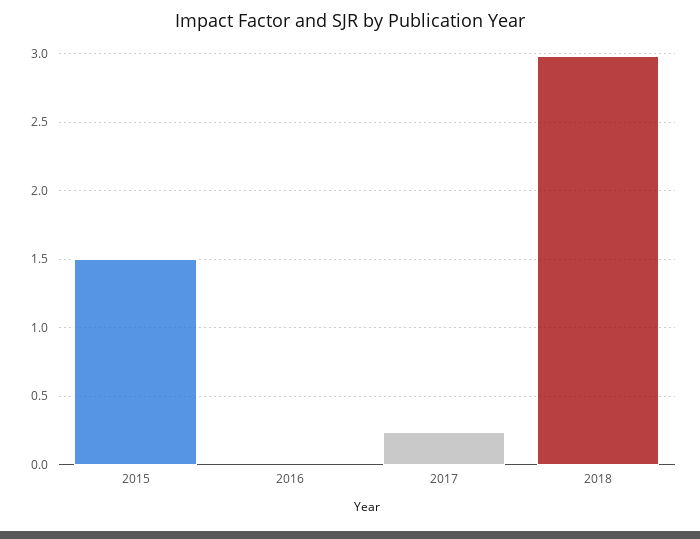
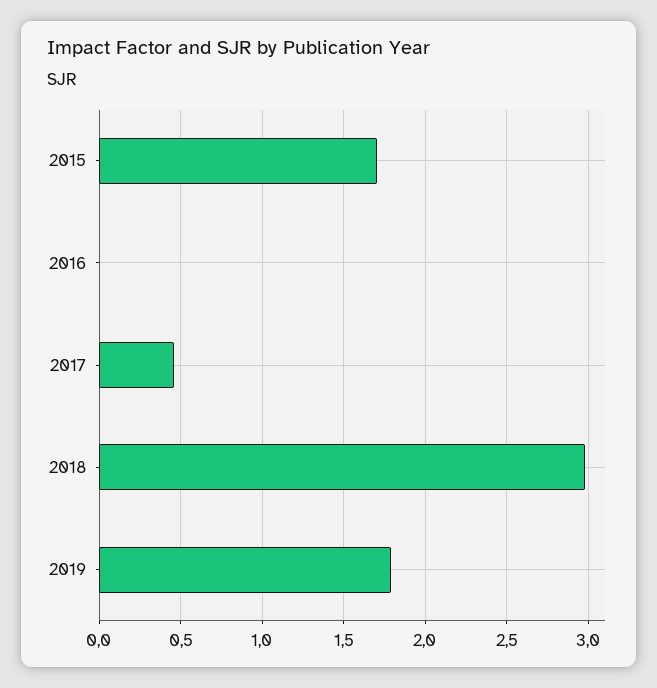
2015: 1.5 -> 1.7
2017: 0.25 -> 0.45
2019: none -> 1.8

